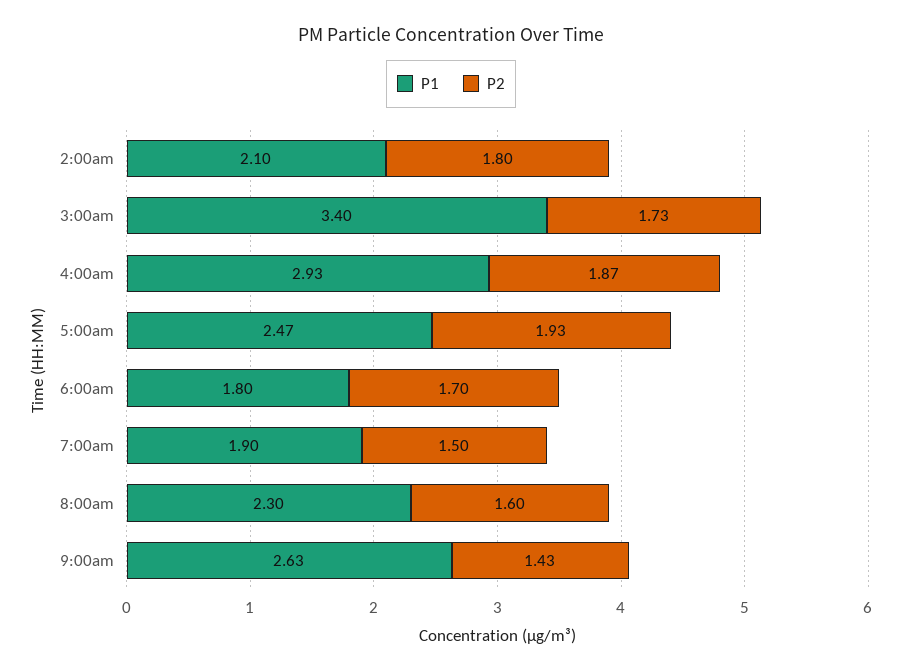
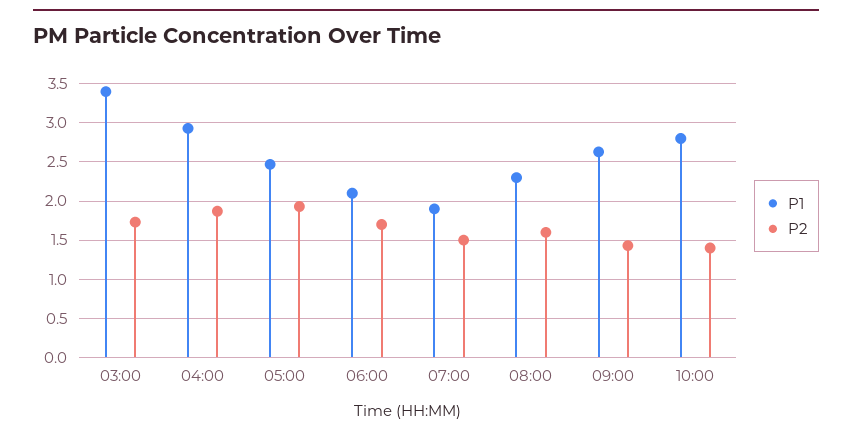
P1, 2:00am: 2.1 -> none
P2, 2:00am: 1.8 -> none
P1, 6:00am: 1.8 -> 2.1
P1, 10:00: none -> 2.8
P2, 10:00: none -> 1.4

